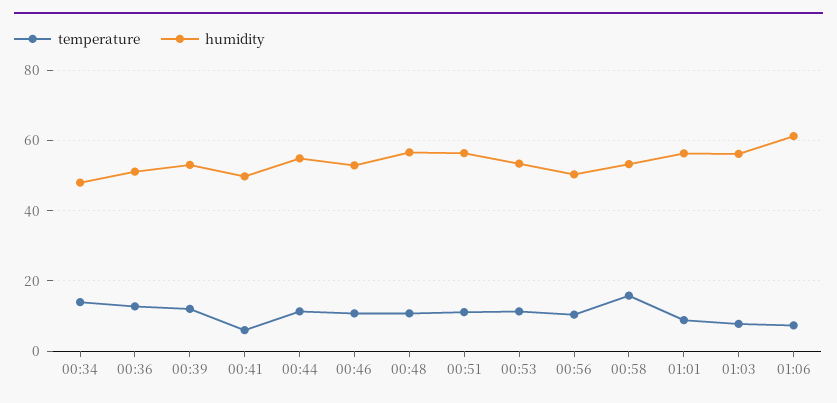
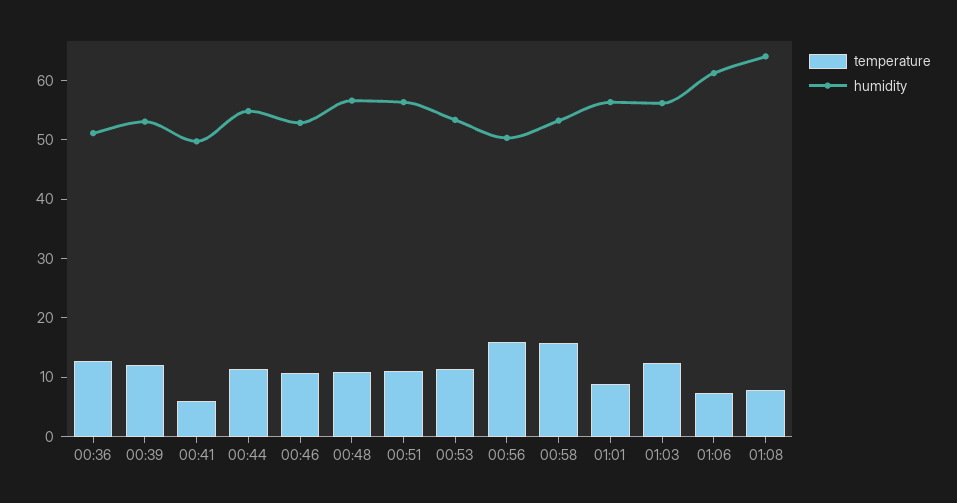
temperature, 00:34: 14 -> none
humidity, 00:34: 48 -> none
temperature, 00:56: 10 -> 16
temperature, 01:03: 8 -> 12
temperature, 01:08: none -> 8
humidity, 01:08: none -> 64

